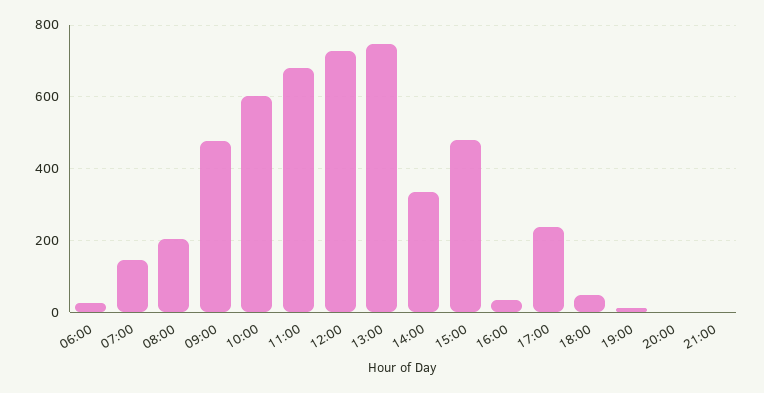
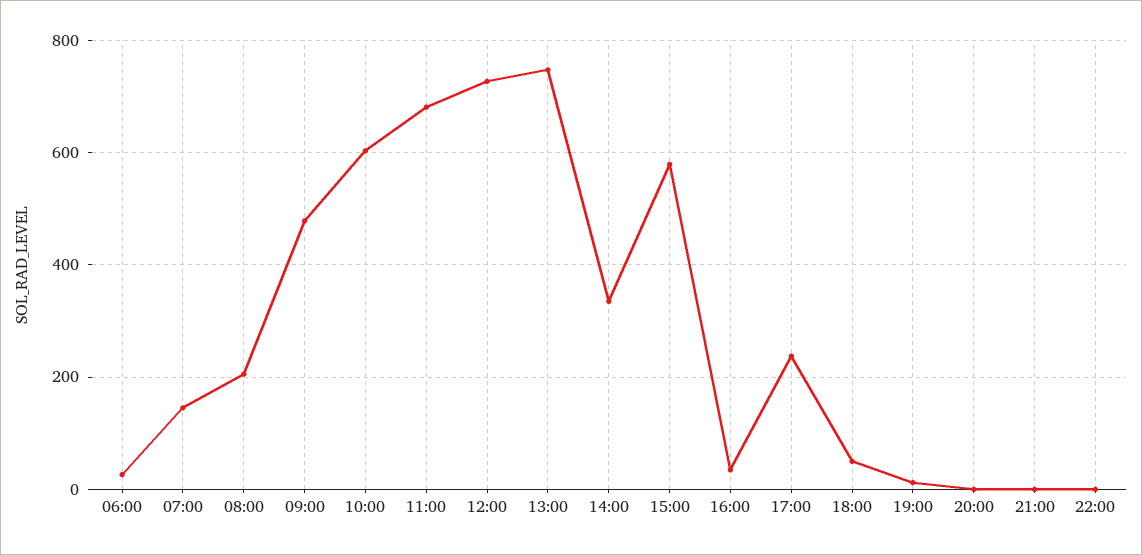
15:00: 480 -> 580
22:00: none -> 0

